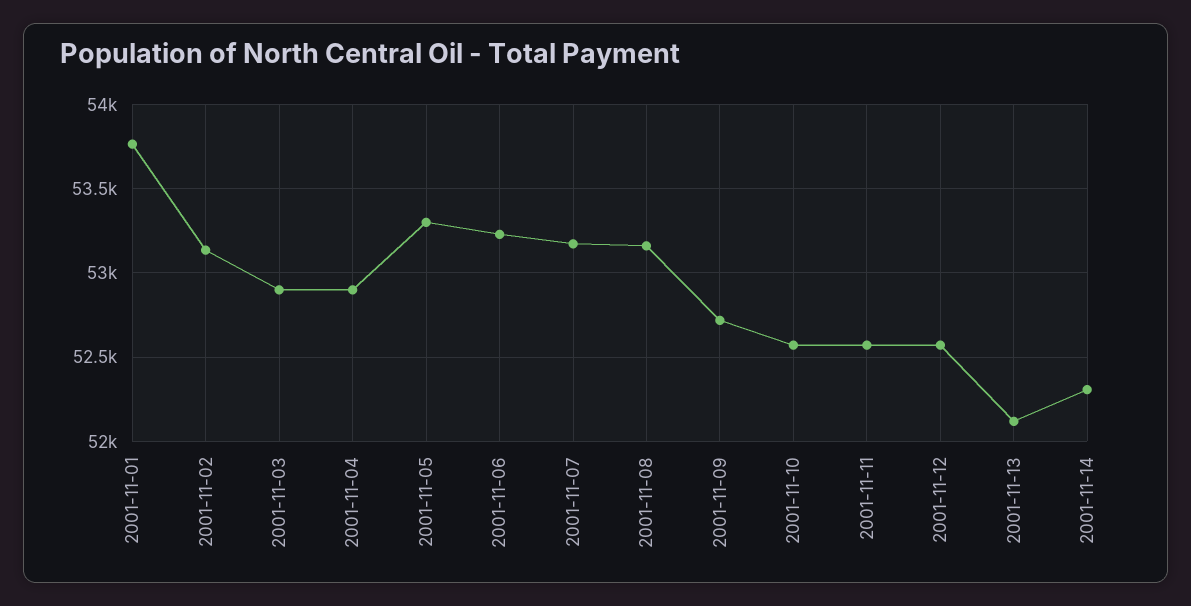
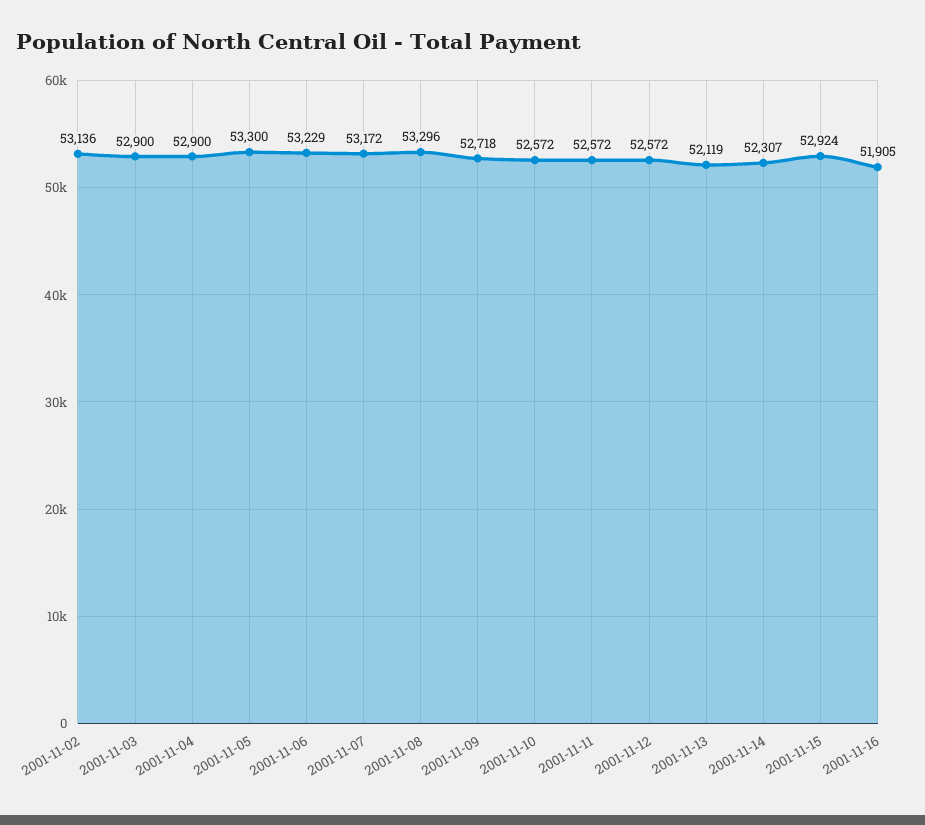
2001-11-01: 53750 -> none
2001-11-08: 53150 -> 53296
2001-11-15: none -> 52924
2001-11-16: none -> 51905

